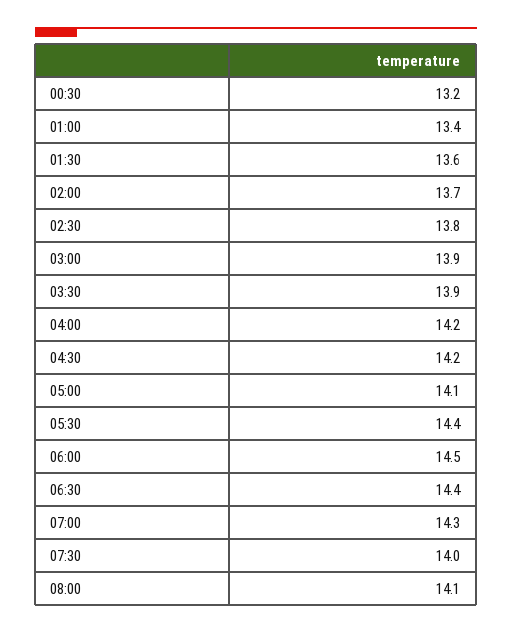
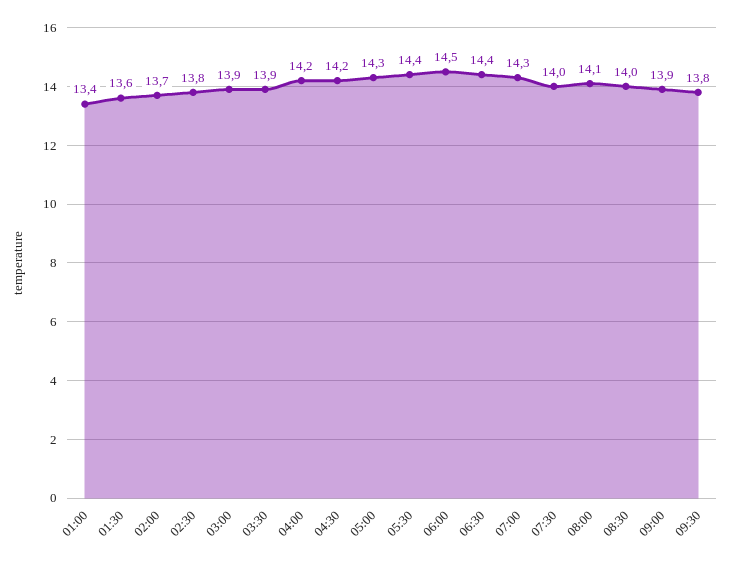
00:30: 13.2 -> none
05:00: 14.1 -> 14.3
08:30: none -> 14
09:00: none -> 13.9
09:30: none -> 13.8

